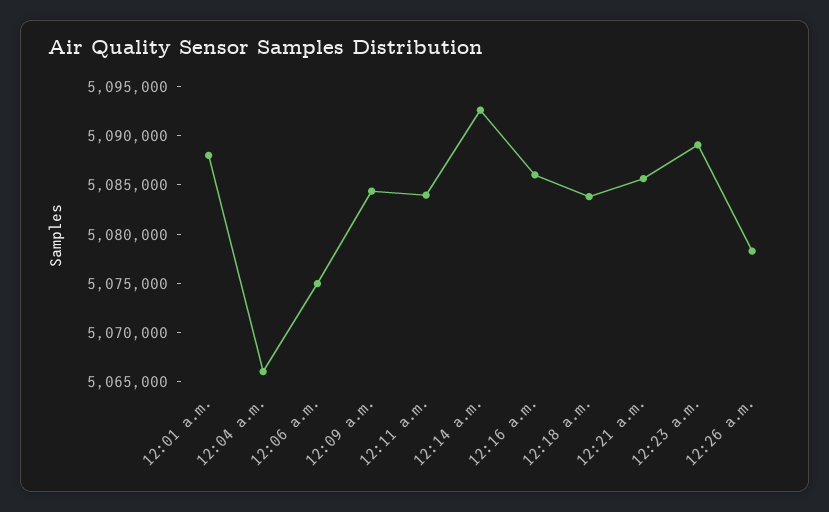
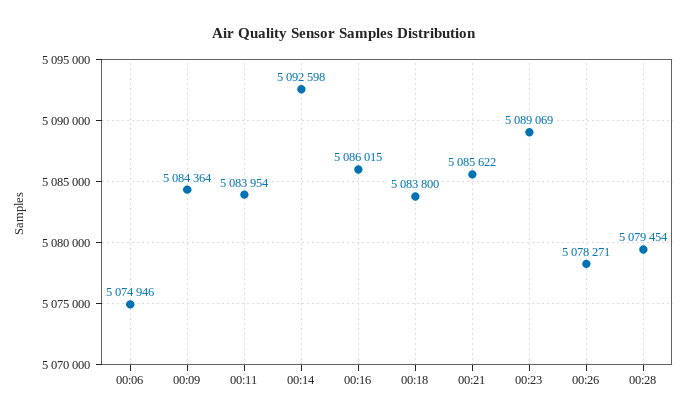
12:01 a.m.: 5088000 -> none
12:04 a.m.: 5066000 -> none
00:28: none -> 5079454

